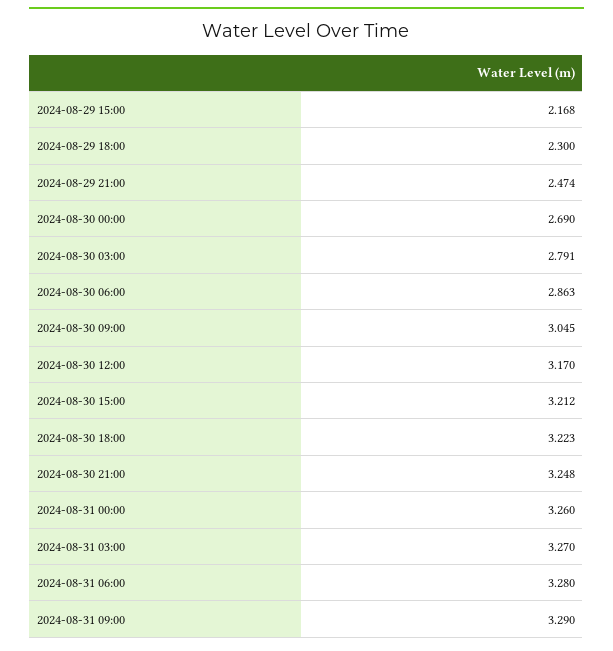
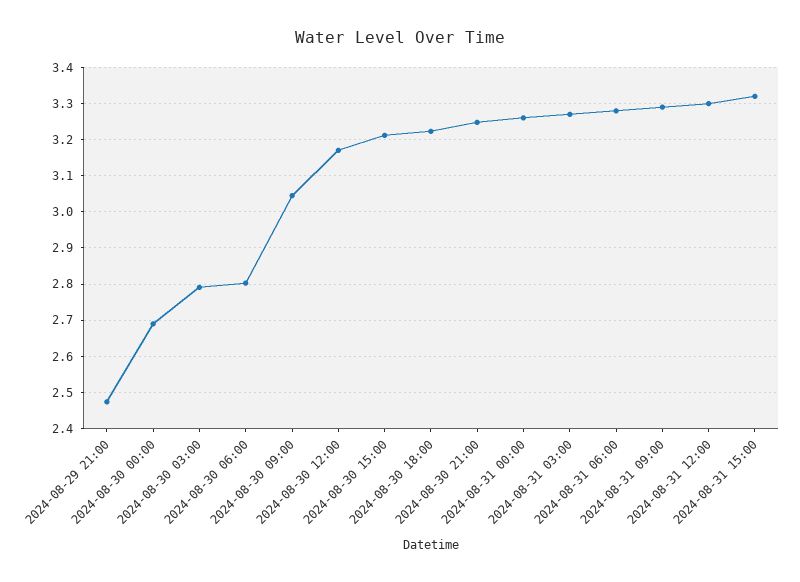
2024-08-29 15:00: 2.168 -> none
2024-08-29 18:00: 2.3 -> none
2024-08-30 06:00: 2.863 -> 2.8
2024-08-31 12:00: none -> 3.3
2024-08-31 15:00: none -> 3.32

